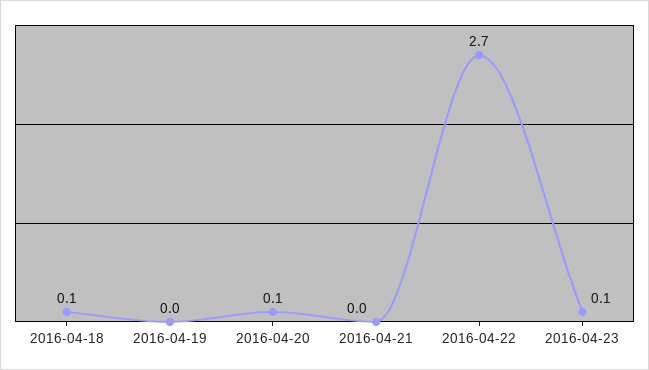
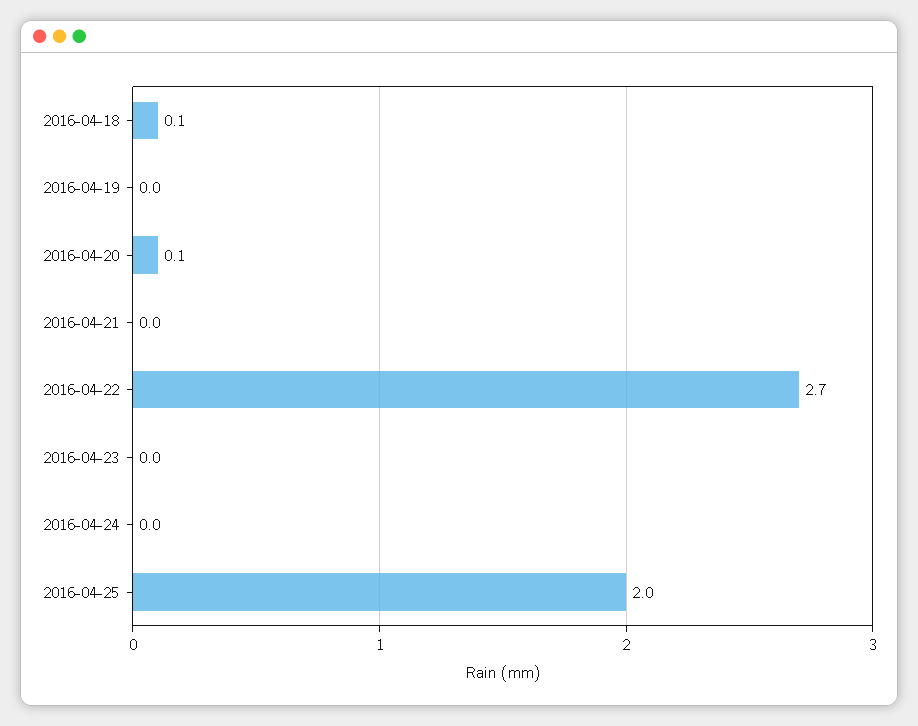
2016-04-23: 0.1 -> 0
2016-04-24: none -> 0
2016-04-25: none -> 2

